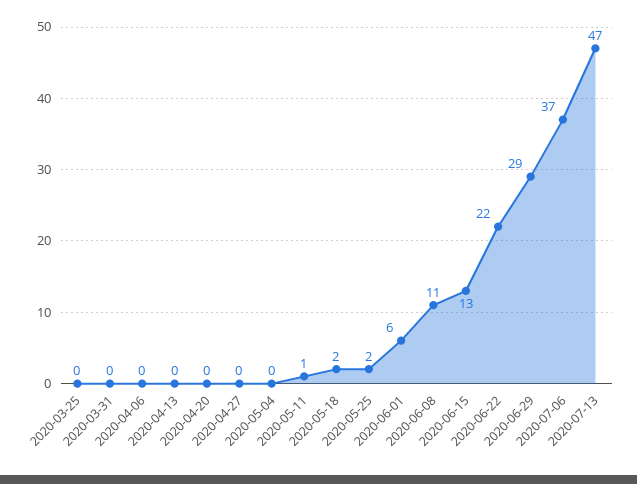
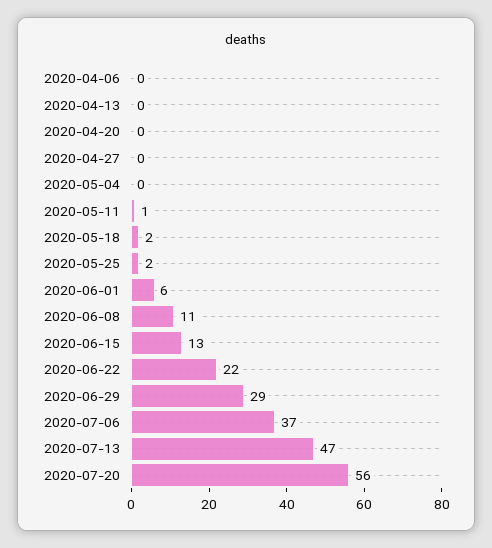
2020-03-25: 0 -> none
2020-03-31: 0 -> none
2020-07-20: none -> 56

